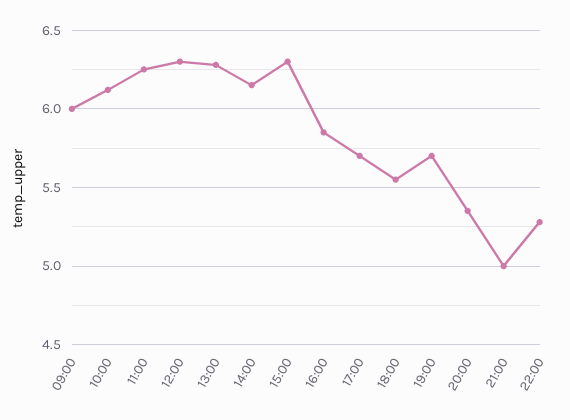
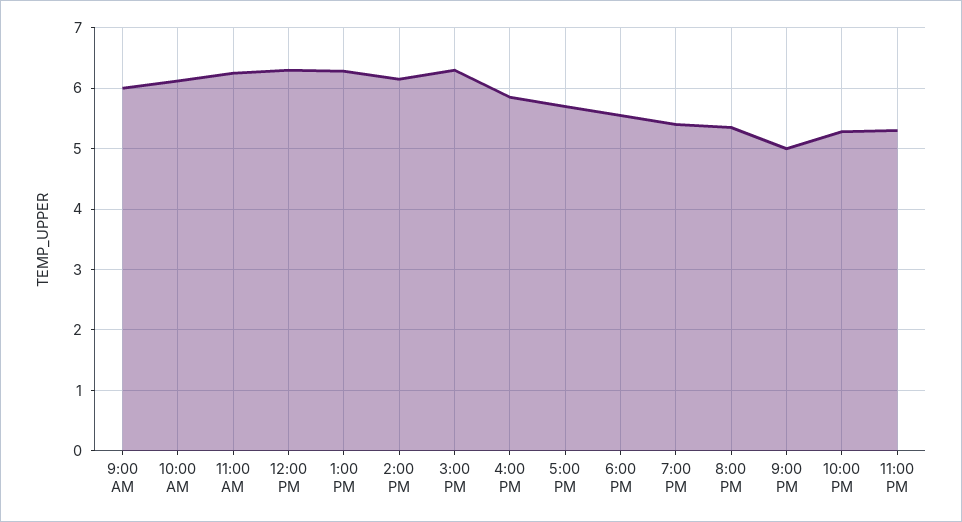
19:00: 5.7 -> 5.4
11:00 PM: none -> 5.3

